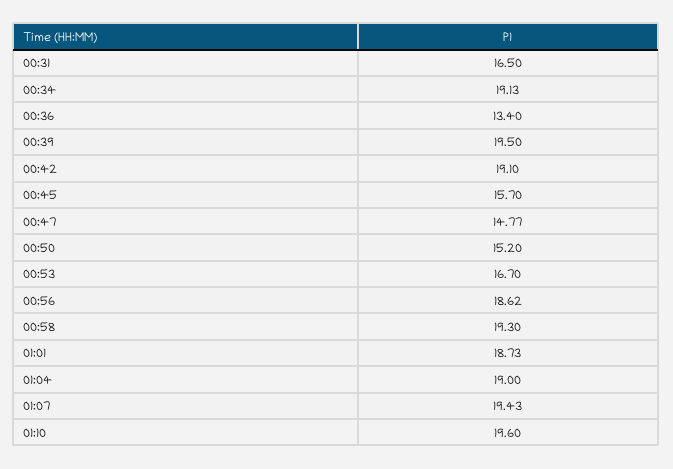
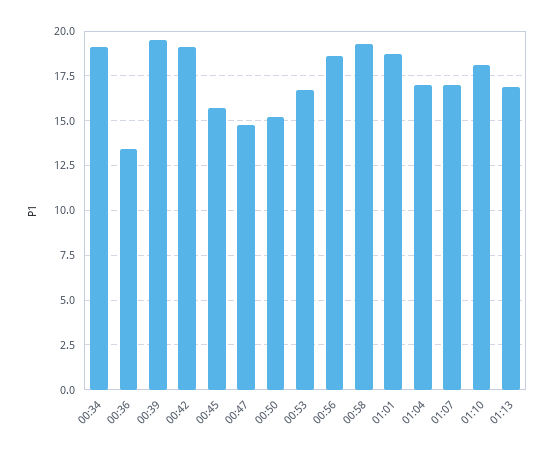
00:31: 16.5 -> none
01:04: 19 -> 17
01:07: 19.43 -> 17
01:10: 19.6 -> 18
01:13: none -> 17

